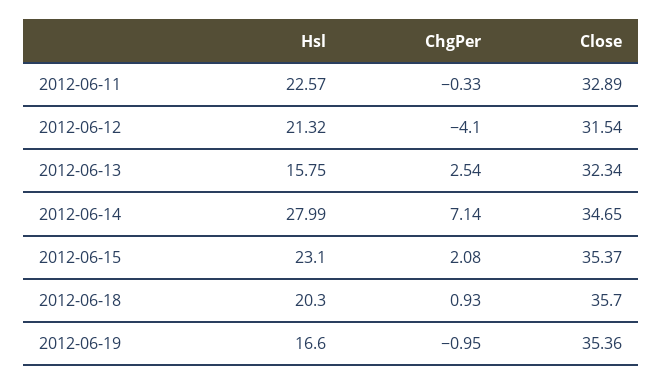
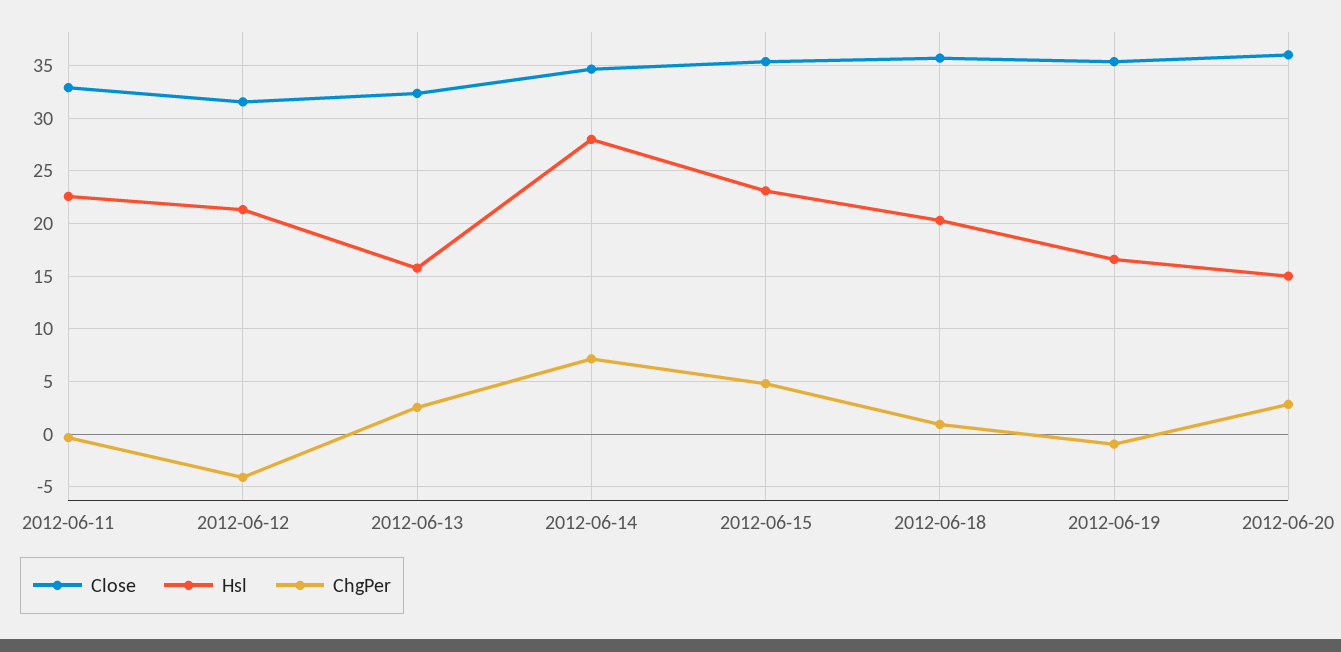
ChgPer, 2012-06-15: 2.08 -> 5
Close, 2012-06-20: none -> 36
Hsl, 2012-06-20: none -> 15
ChgPer, 2012-06-20: none -> 3

